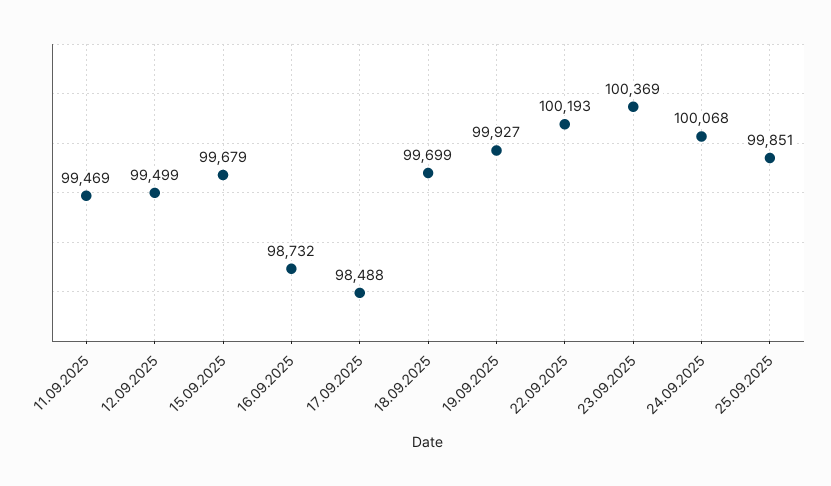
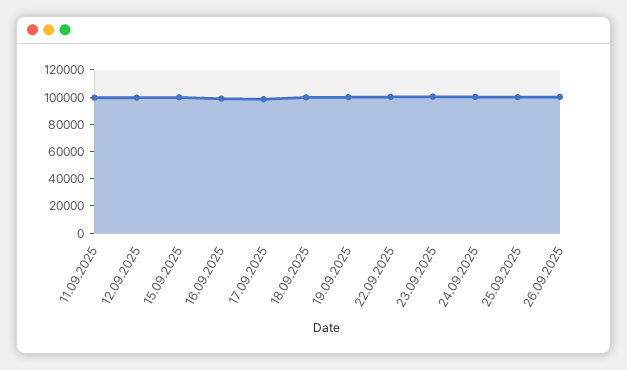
26.09.2025: none -> 100000

